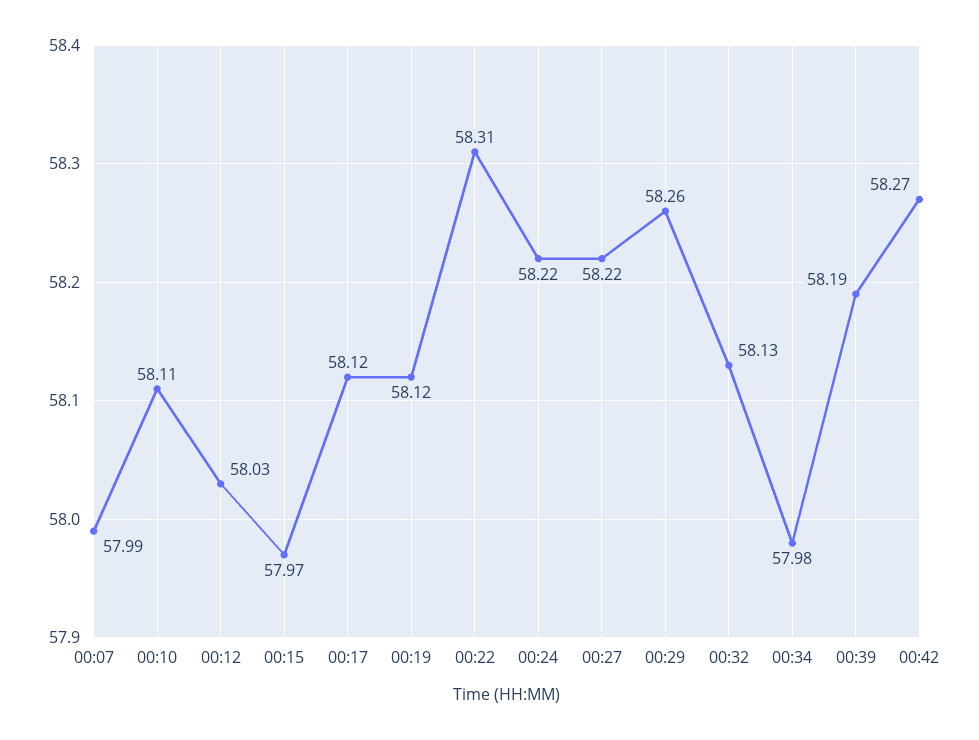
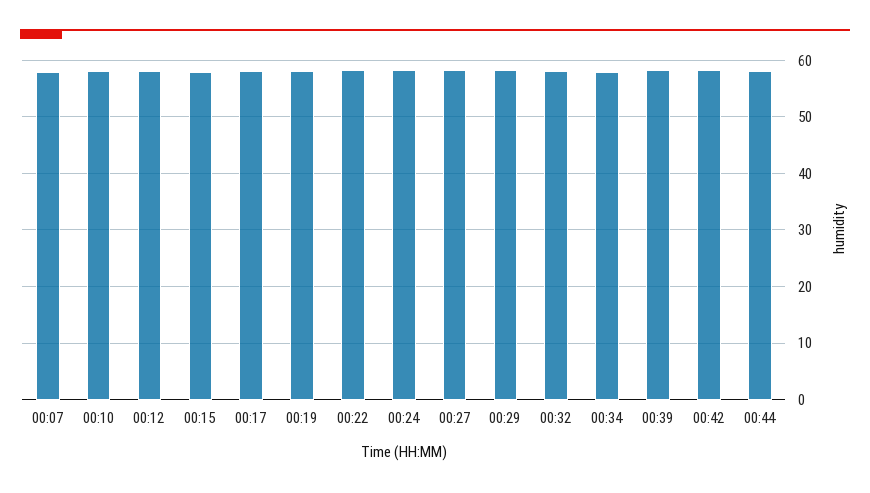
00:44: none -> 58

